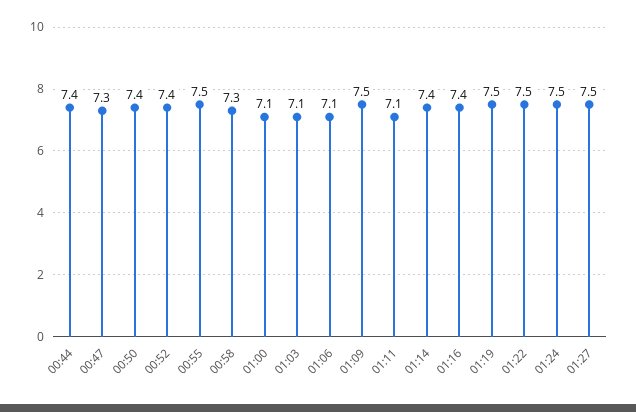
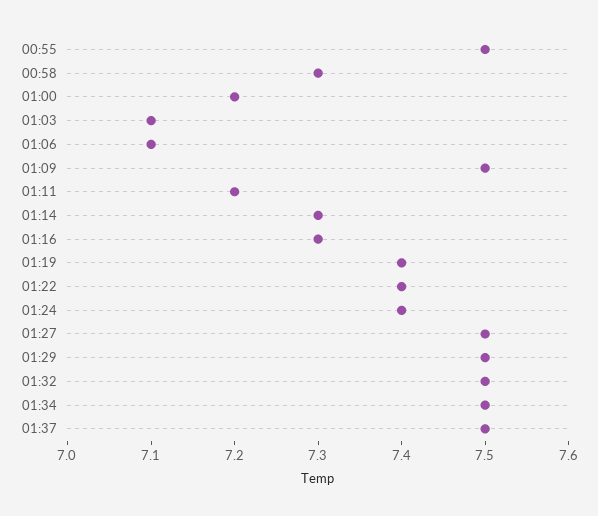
00:44: 7.4 -> none
00:47: 7.3 -> none
00:50: 7.4 -> none
00:52: 7.4 -> none
01:00: 7.1 -> 7.2
01:11: 7.1 -> 7.2
01:14: 7.4 -> 7.3
01:16: 7.4 -> 7.3
01:19: 7.5 -> 7.4
01:22: 7.5 -> 7.4
01:24: 7.5 -> 7.4
01:29: none -> 7.5
01:32: none -> 7.5
01:34: none -> 7.5
01:37: none -> 7.5

